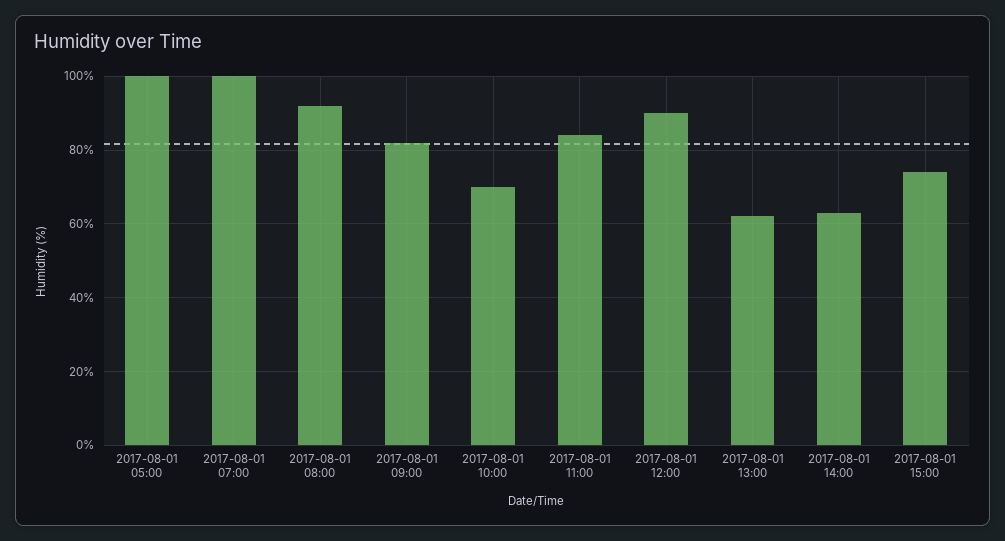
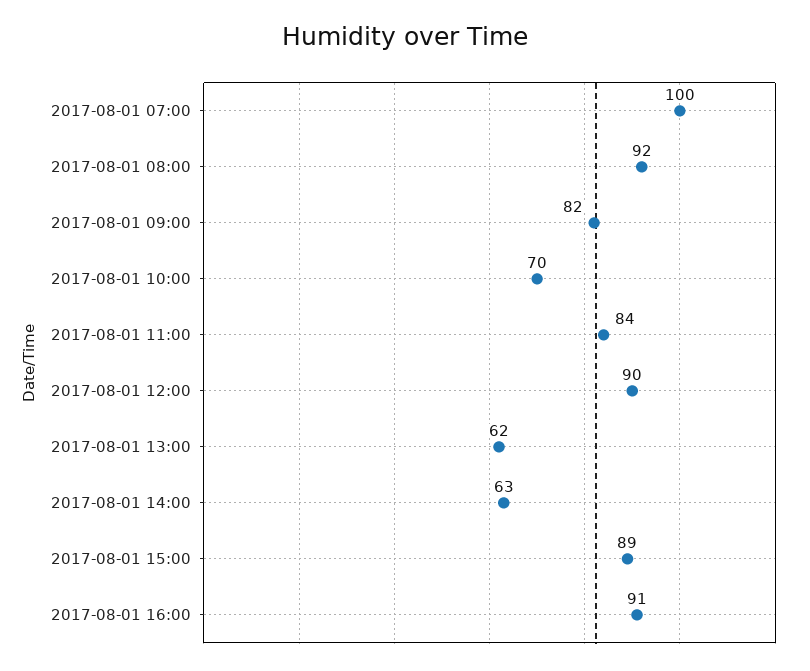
2017-08-01 05:00: 100 -> none
2017-08-01 15:00: 75 -> 89
2017-08-01 16:00: none -> 91

